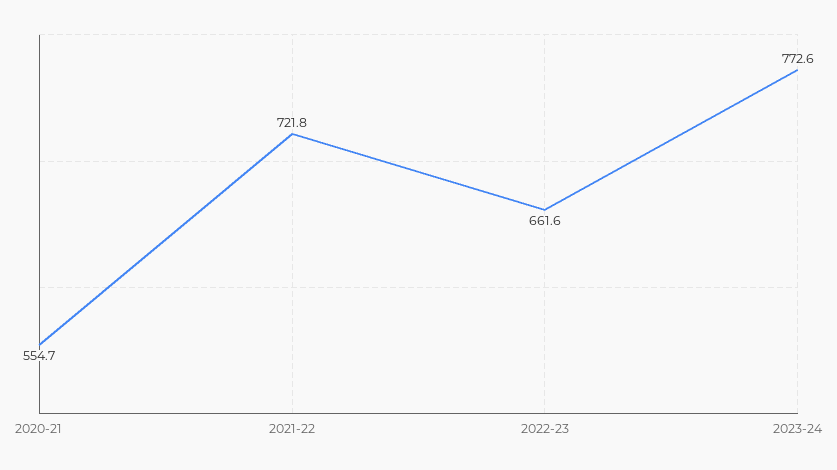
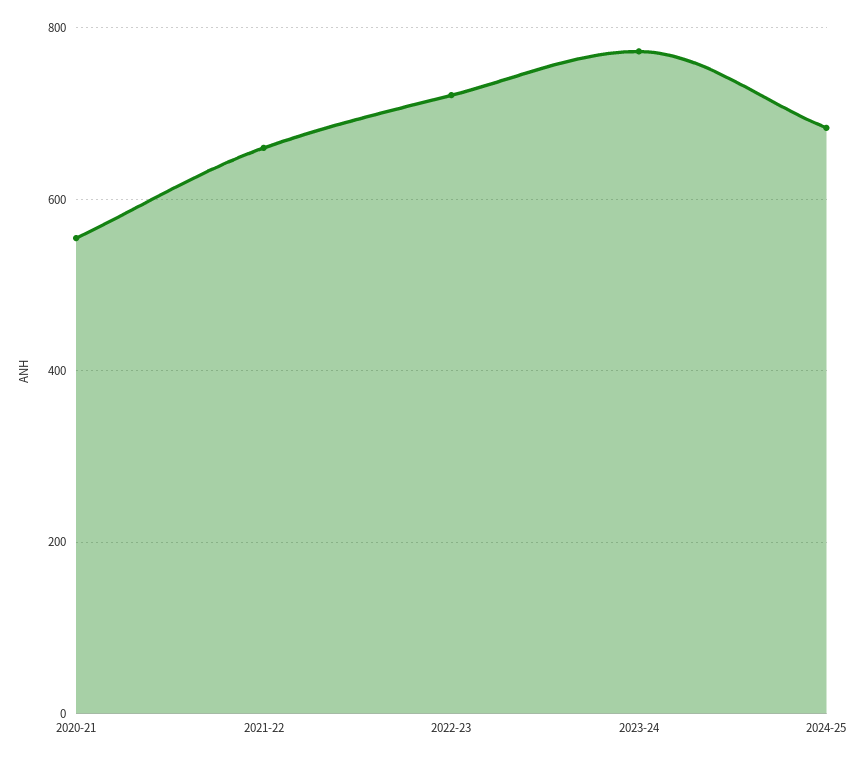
2021-22: 721.8 -> 660
2022-23: 661.6 -> 720
2024-25: none -> 680

